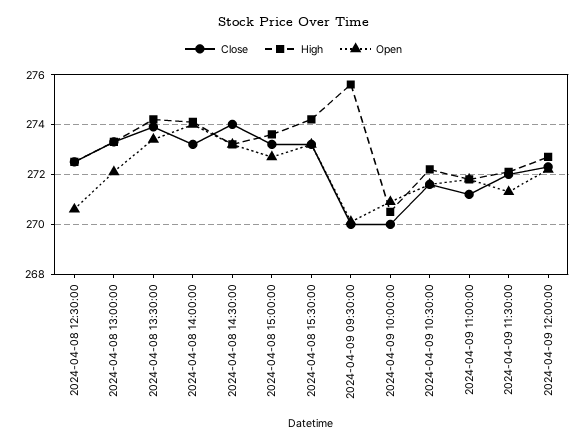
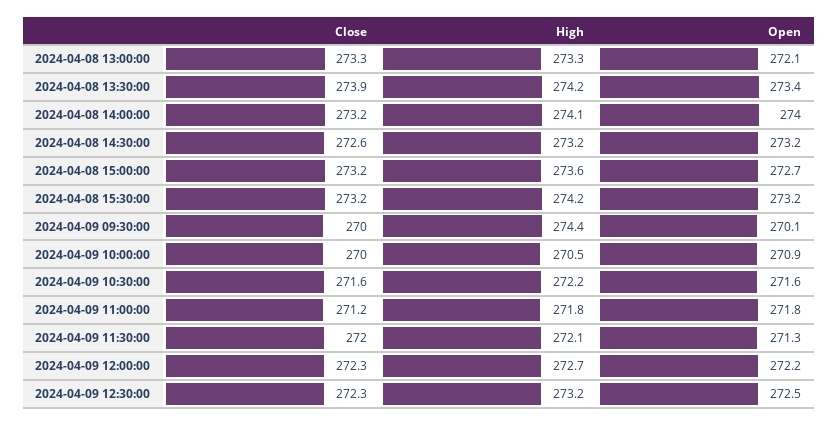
Close, 2024-04-08 12:30:00: 272.5 -> none
High, 2024-04-08 12:30:00: 272.5 -> none
Open, 2024-04-08 12:30:00: 270.5 -> none
Close, 2024-04-08 14:30:00: 274 -> 272.6
High, 2024-04-09 09:30:00: 275.5 -> 274.4
Close, 2024-04-09 12:30:00: none -> 272.3
High, 2024-04-09 12:30:00: none -> 273.2
Open, 2024-04-09 12:30:00: none -> 272.5

